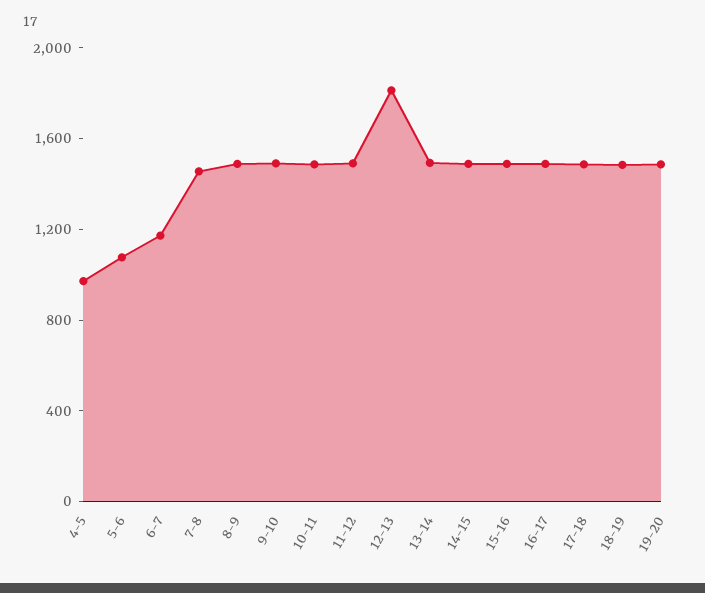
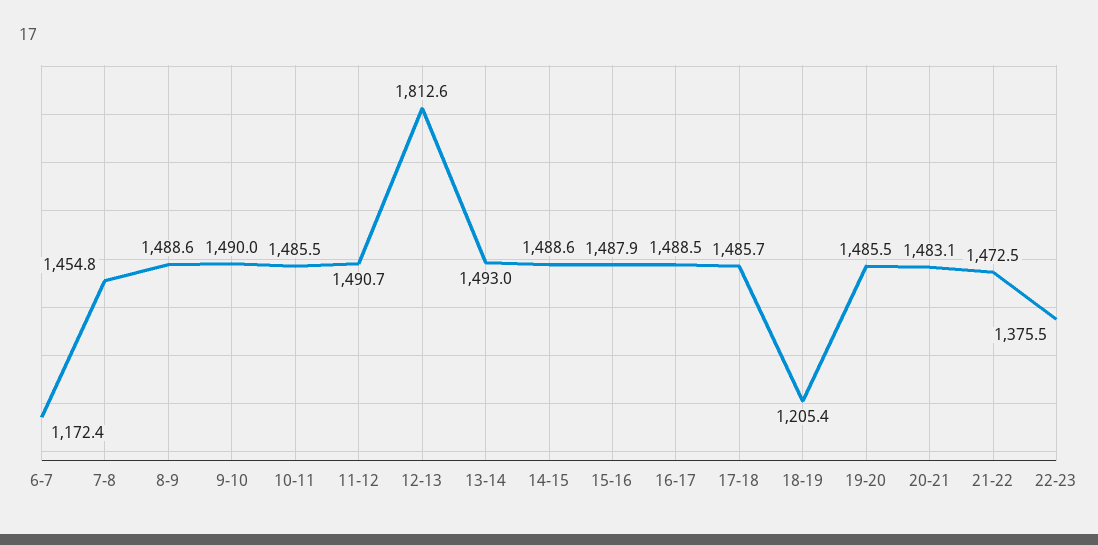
4-5: 1000 -> none
5-6: 1100 -> none
18-19: 1500 -> 1205.4
20-21: none -> 1483.1
21-22: none -> 1472.5
22-23: none -> 1375.5

